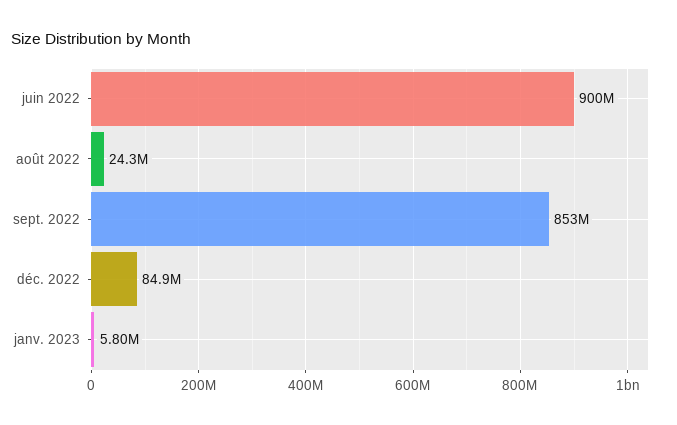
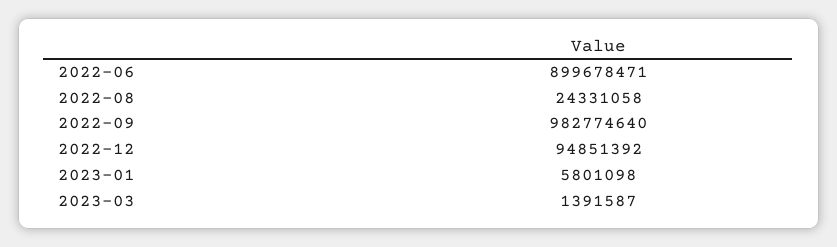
sept. 2022: 853000000 -> 982774640
déc. 2022: 84900000 -> 94851392
2023-03: none -> 1391587

